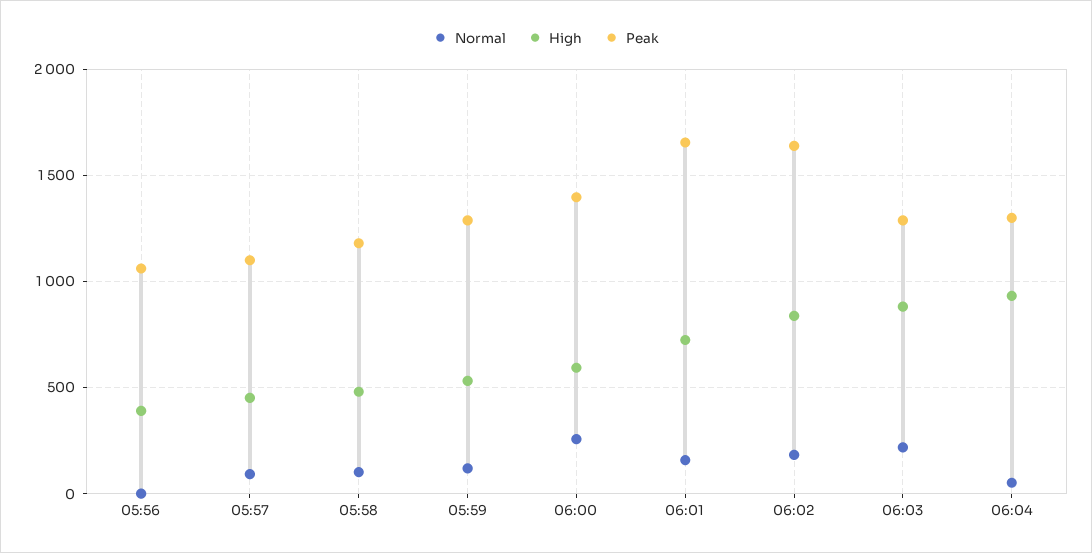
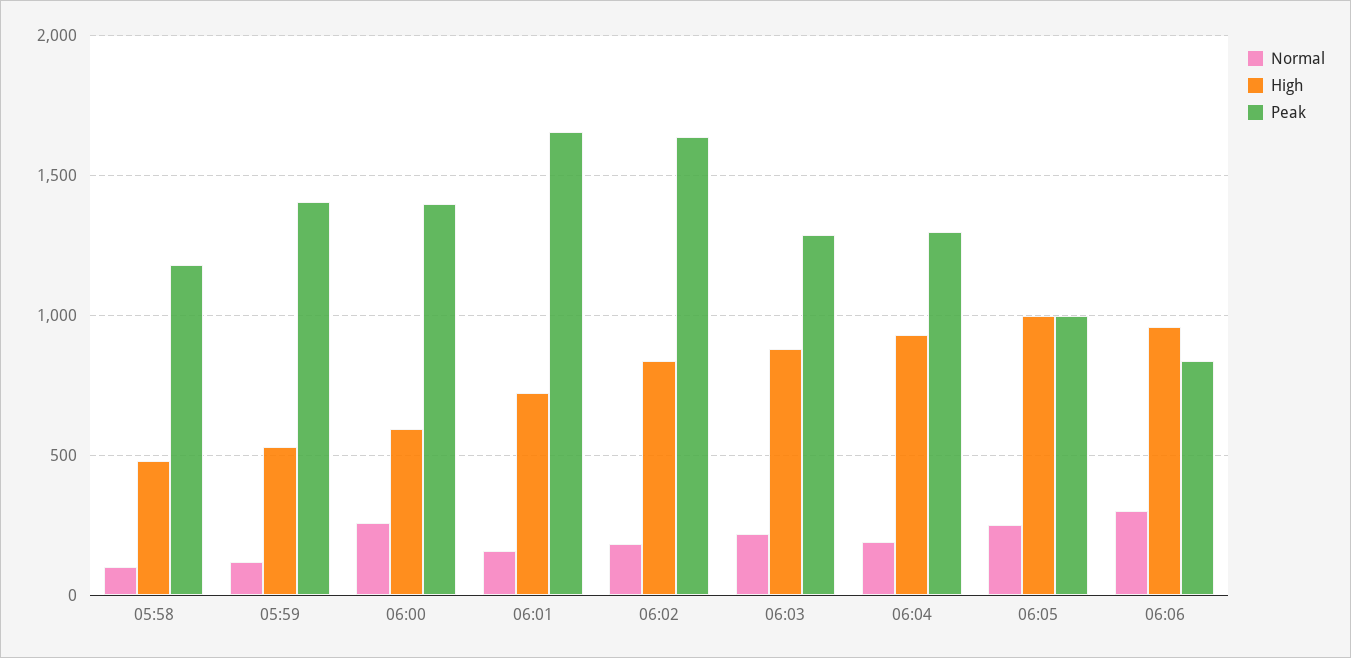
Normal, 05:56: 0 -> none
High, 05:56: 400 -> none
Peak, 05:56: 1050 -> none
Normal, 05:57: 100 -> none
High, 05:57: 450 -> none
Peak, 05:57: 1100 -> none
Peak, 05:59: 1300 -> 1400
Normal, 06:04: 50 -> 200
Normal, 06:05: none -> 250
High, 06:05: none -> 1000
Peak, 06:05: none -> 1000
Normal, 06:06: none -> 300
High, 06:06: none -> 950
Peak, 06:06: none -> 850

